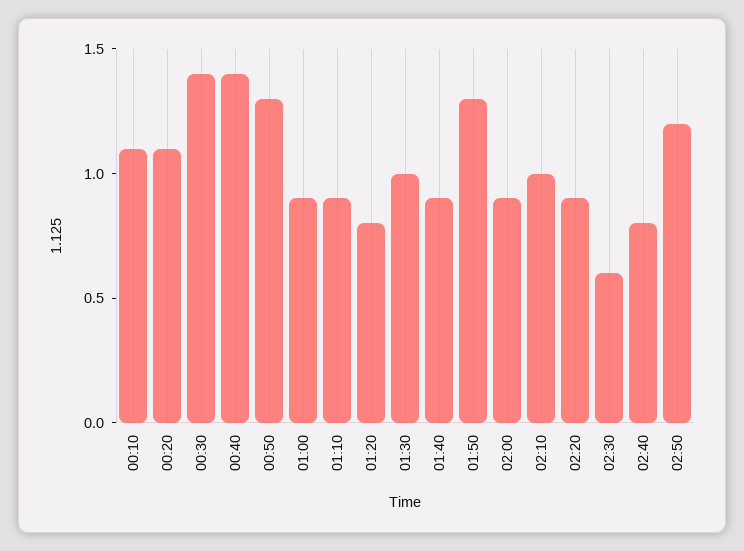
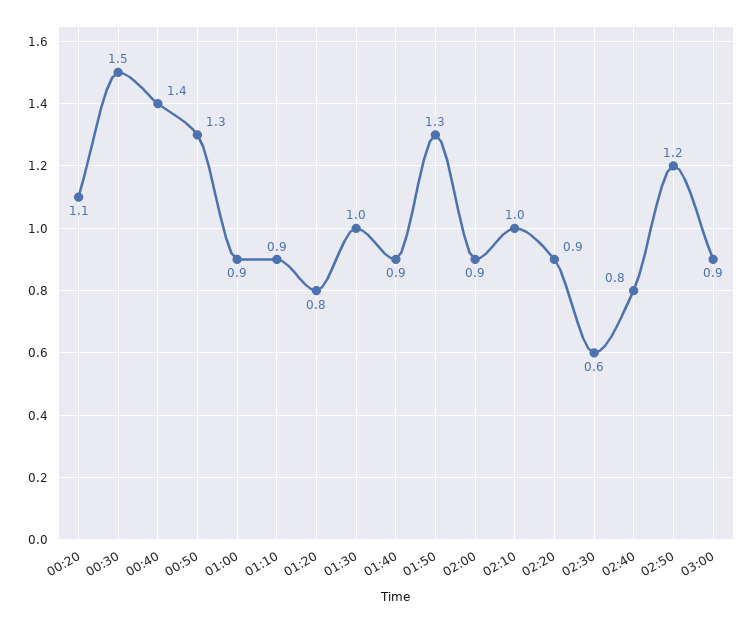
00:10: 1.1 -> none
00:30: 1.4 -> 1.5
03:00: none -> 0.9

